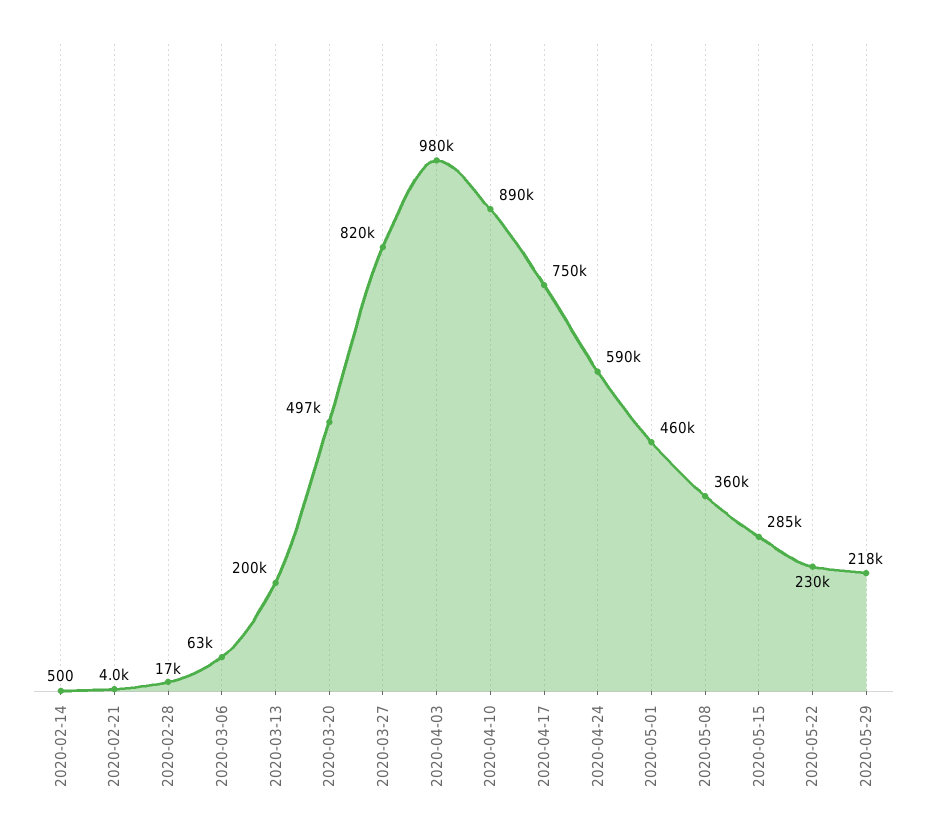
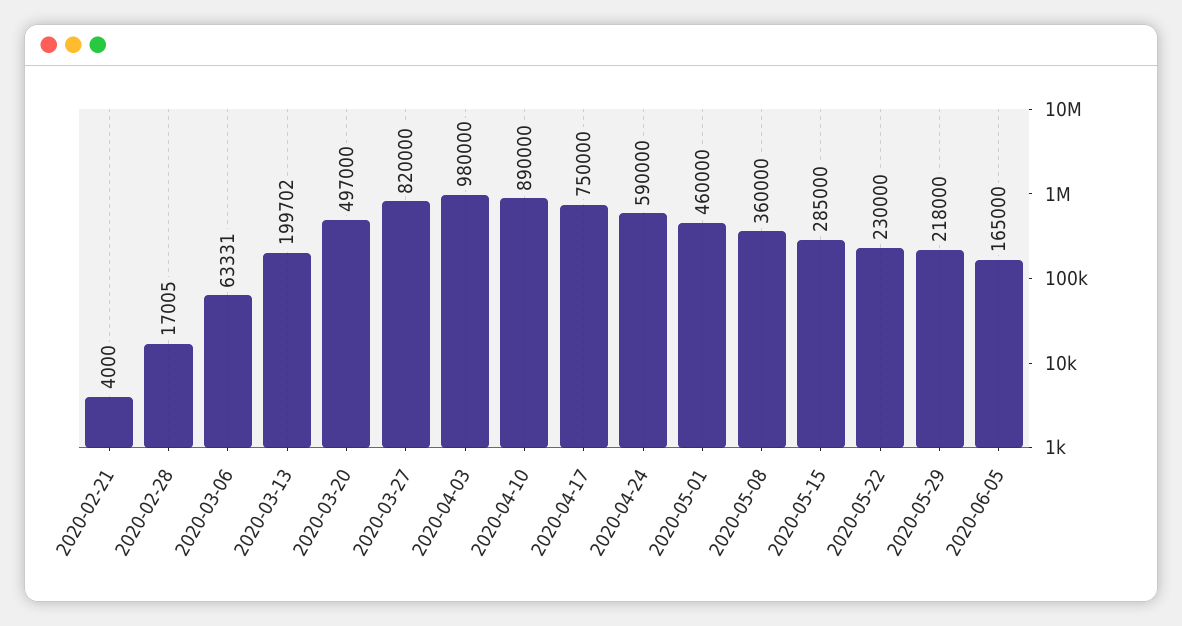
2020-02-14: 500 -> none
2020-06-05: none -> 165000

